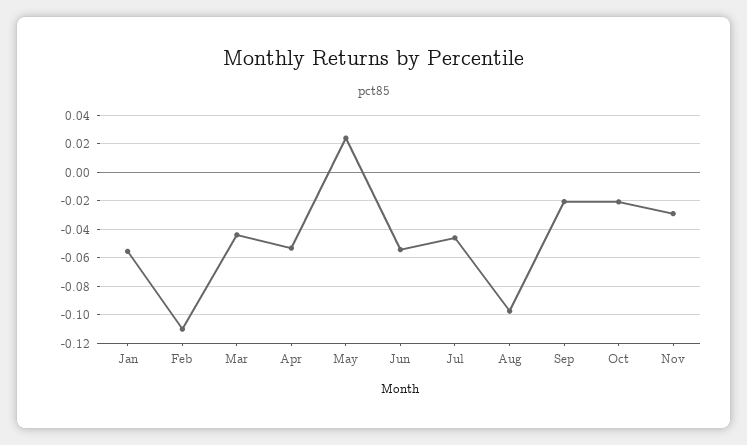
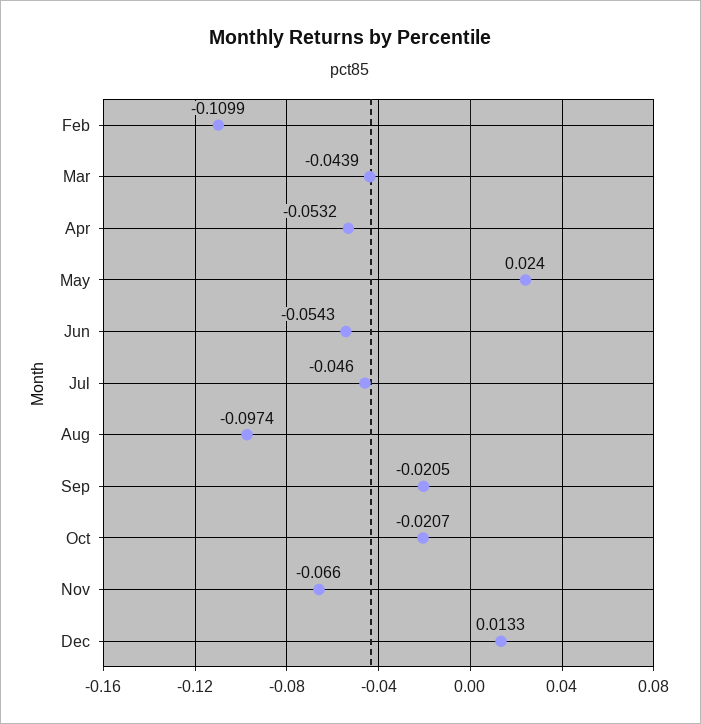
Jan: -0.055 -> none
Nov: -0.03 -> -0.066
Dec: none -> 0.0133

